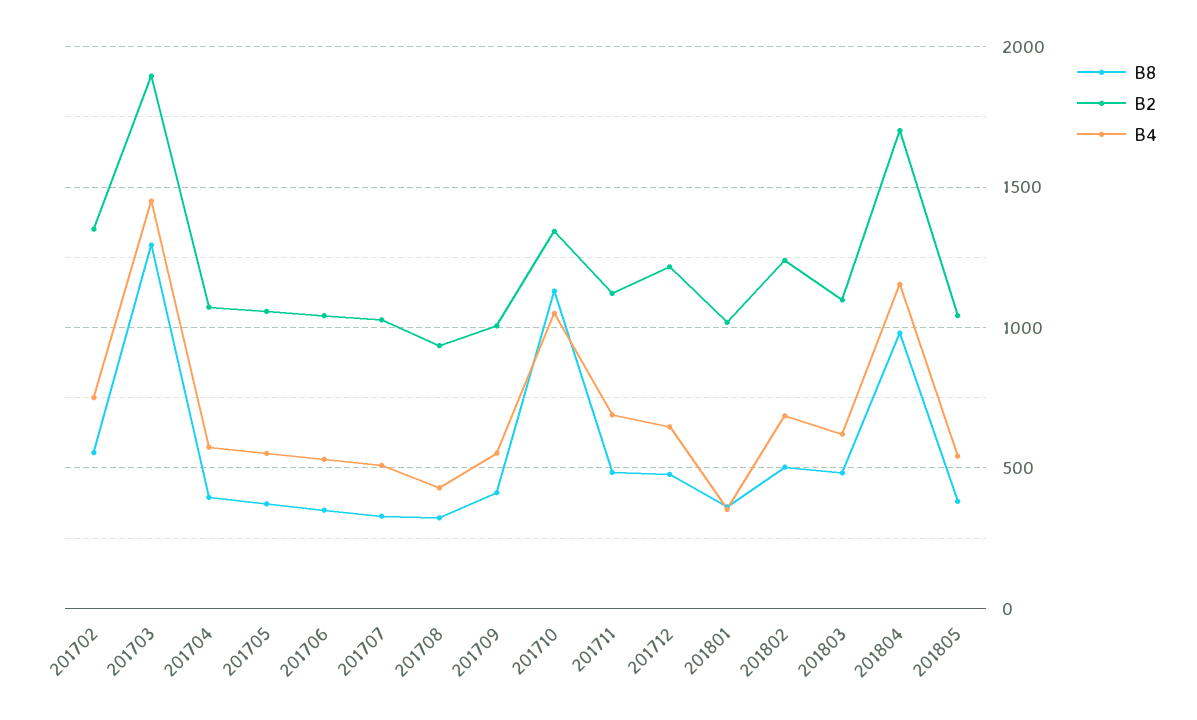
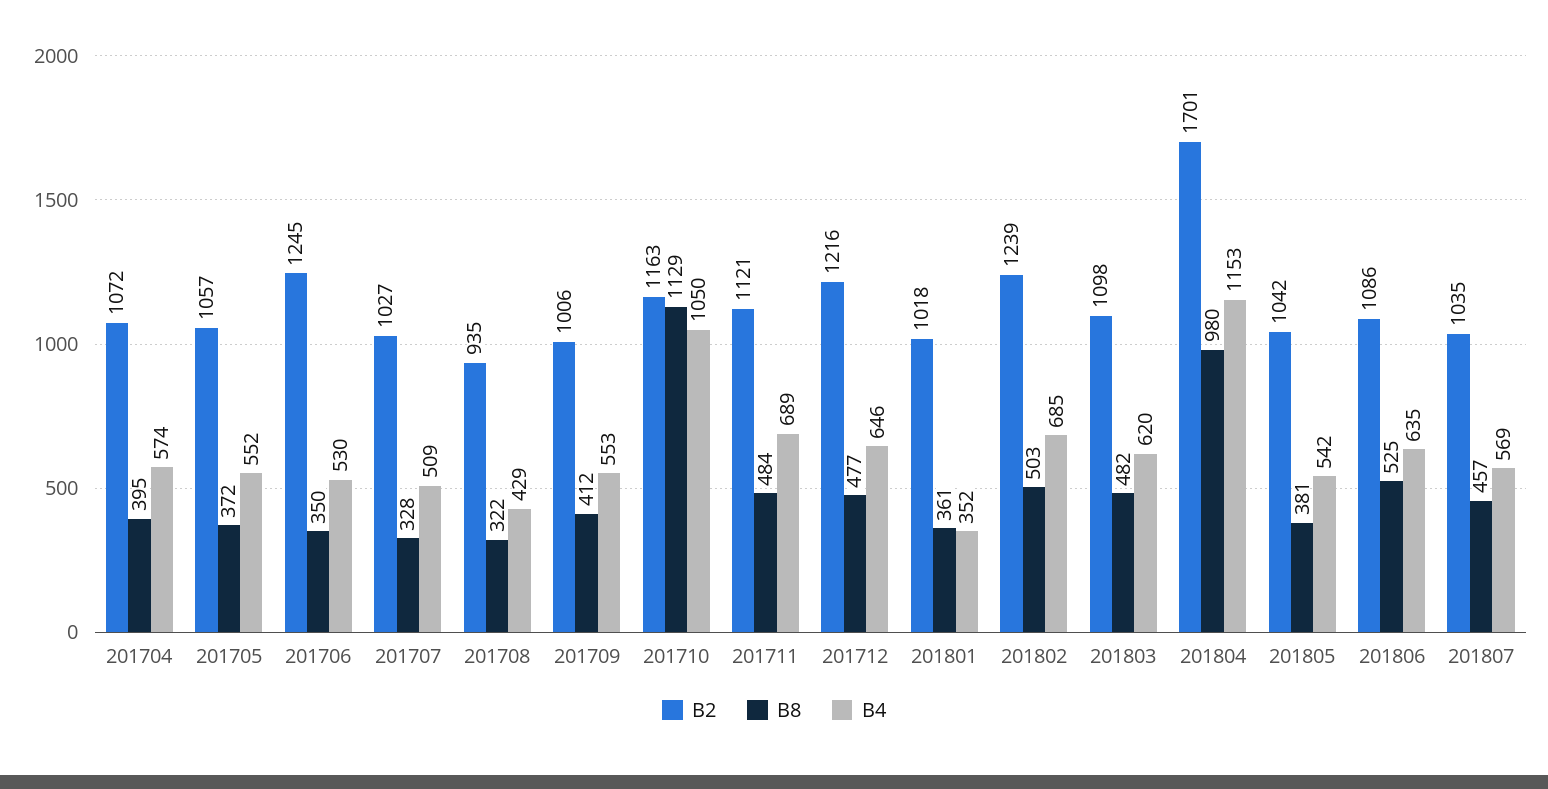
B8, 201702: 550 -> none
B2, 201702: 1350 -> none
B4, 201702: 750 -> none
B8, 201703: 1300 -> none
B2, 201703: 1900 -> none
B4, 201703: 1450 -> none
B2, 201706: 1050 -> 1245
B2, 201710: 1350 -> 1163
B2, 201806: none -> 1086
B8, 201806: none -> 525
B4, 201806: none -> 635
B2, 201807: none -> 1035
B8, 201807: none -> 457
B4, 201807: none -> 569

